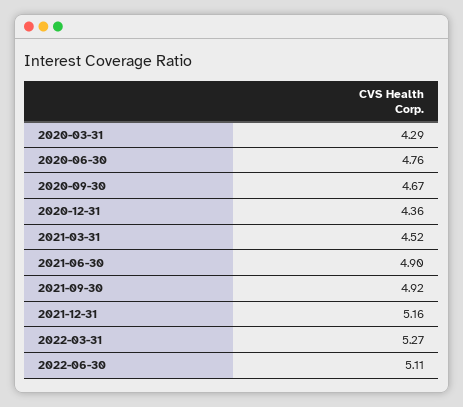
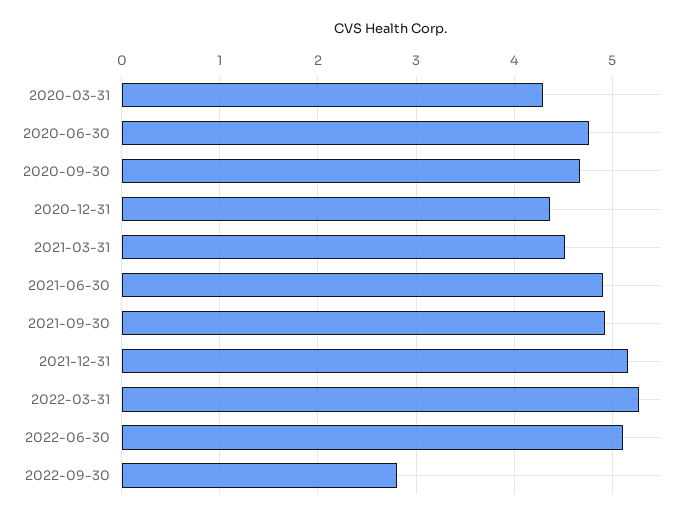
2022-09-30: none -> 2.8

